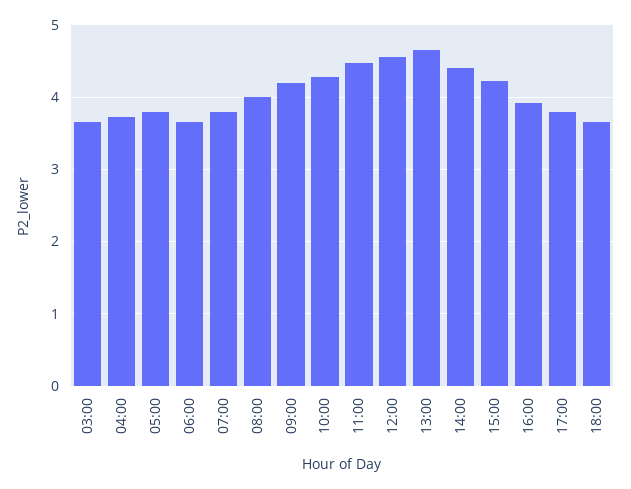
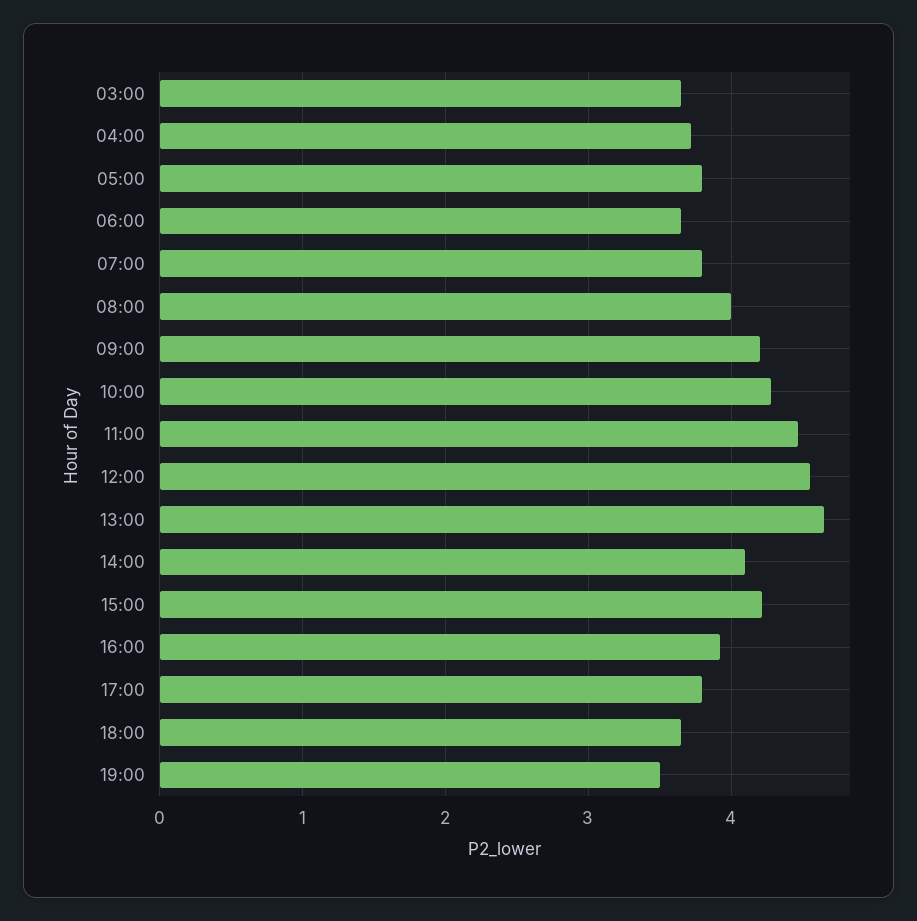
14:00: 4.4 -> 4.1
19:00: none -> 3.5

